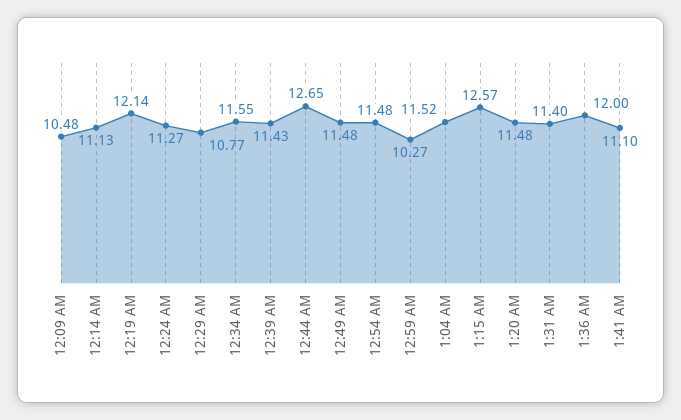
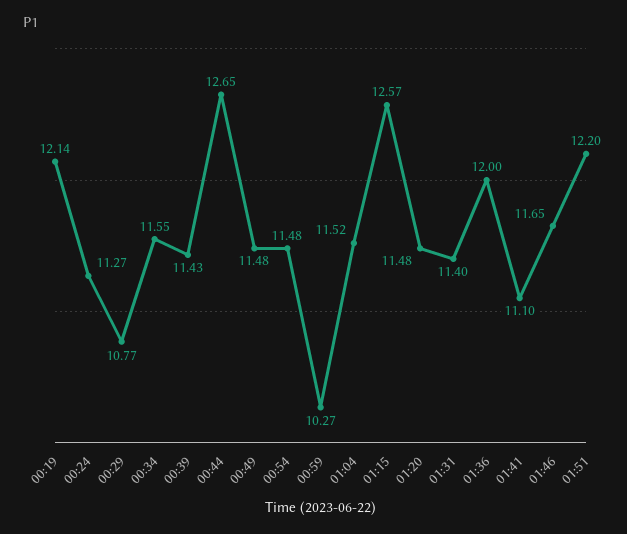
12:09 AM: 10.48 -> none
12:14 AM: 11.13 -> none
01:46: none -> 11.65
01:51: none -> 12.2

